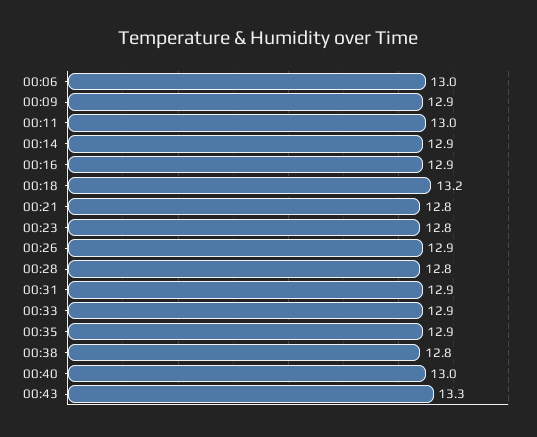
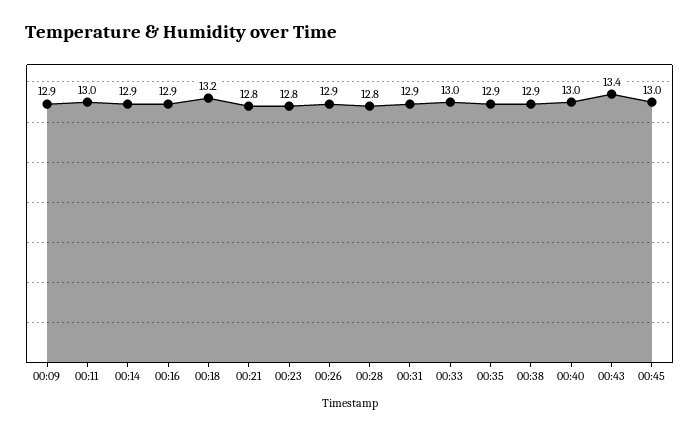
00:06: 13 -> none
00:33: 12.9 -> 13
00:38: 12.8 -> 12.9
00:43: 13.3 -> 13.4
00:45: none -> 13

